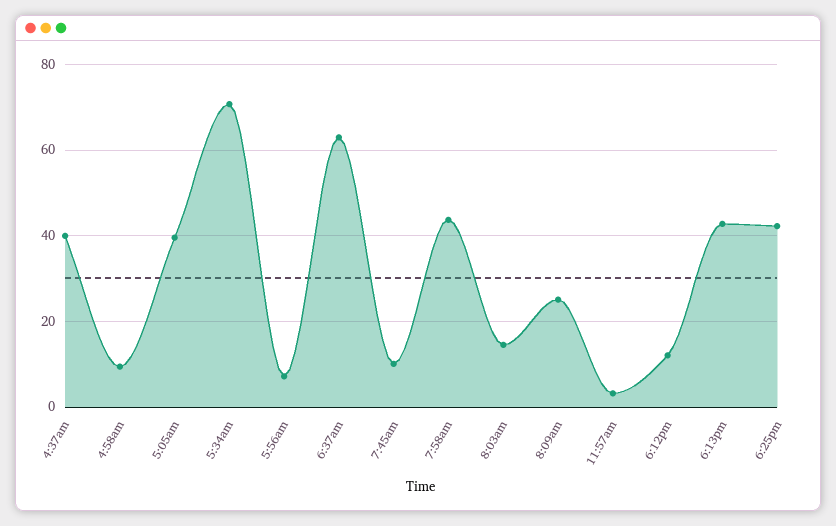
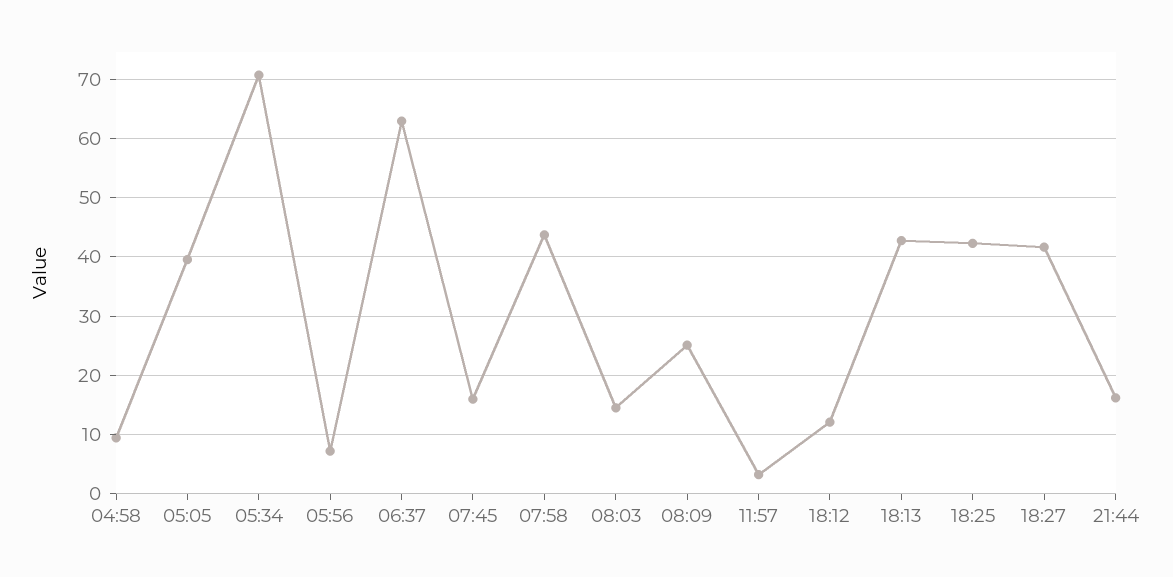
4:37am: 40 -> none
7:45am: 10 -> 16
18:27: none -> 42
21:44: none -> 16

